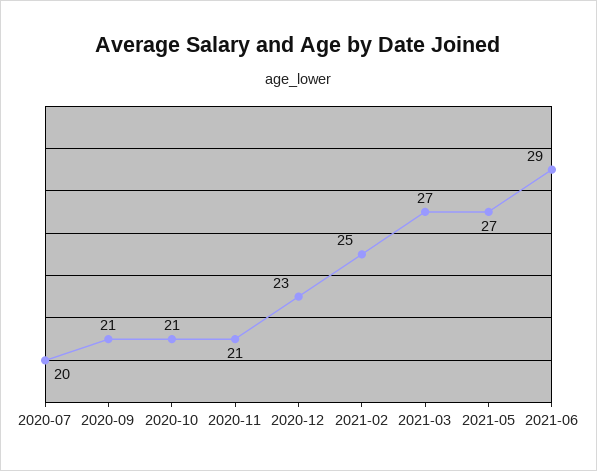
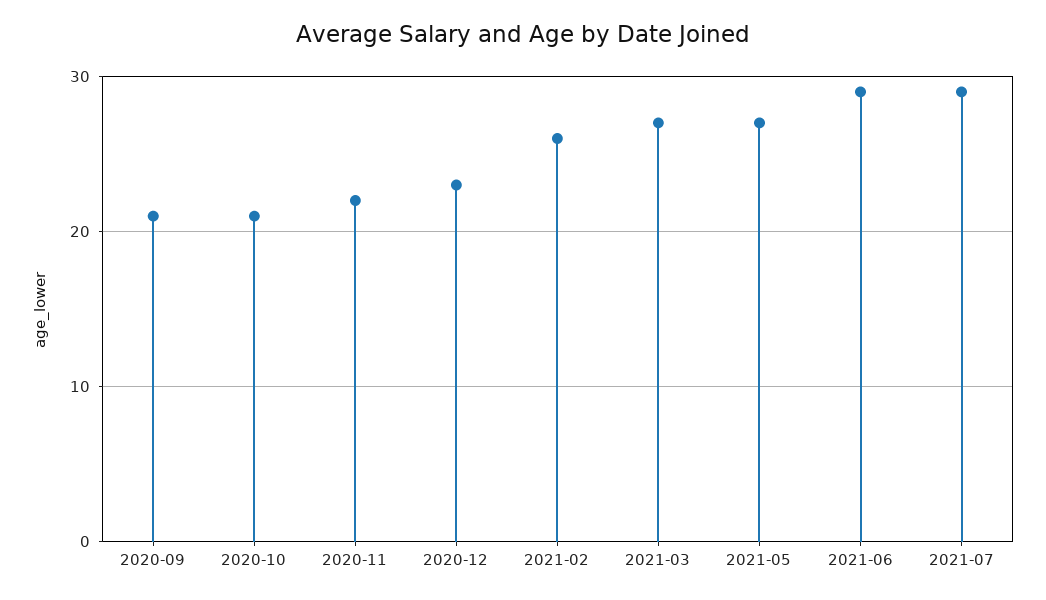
2020-07: 20 -> none
2020-11: 21 -> 22
2021-02: 25 -> 26
2021-07: none -> 29

